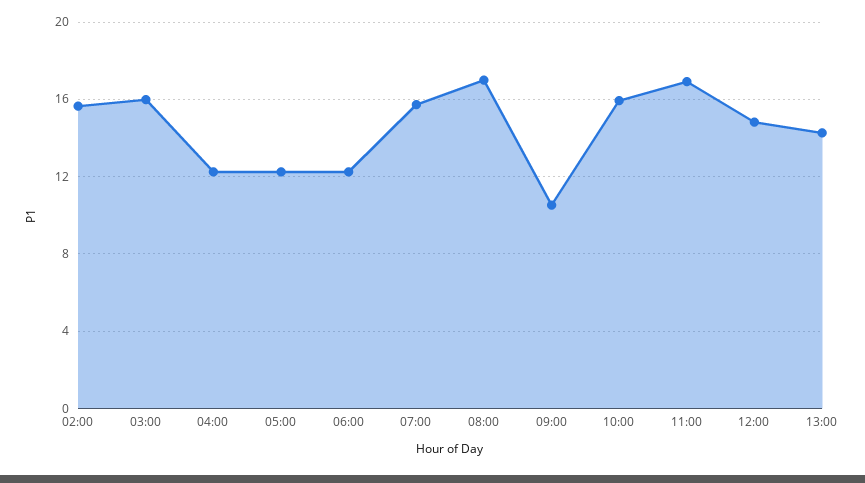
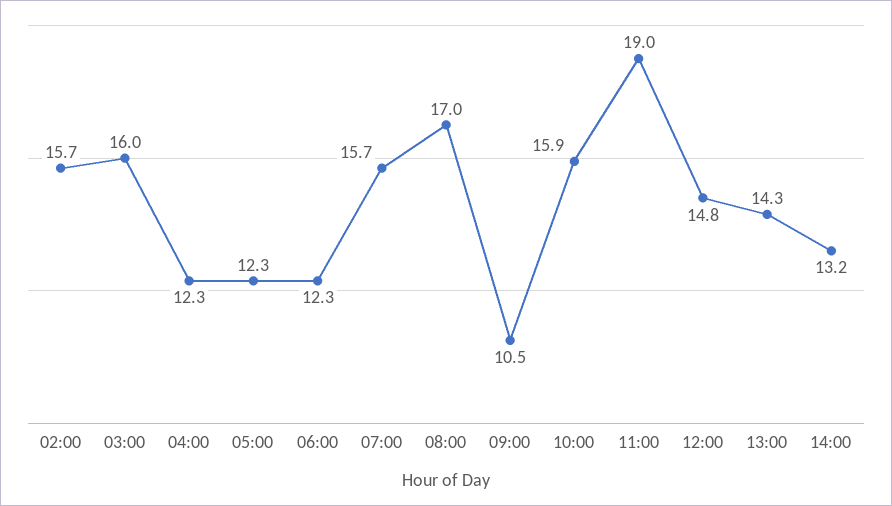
11:00: 17 -> 19
14:00: none -> 13.2

